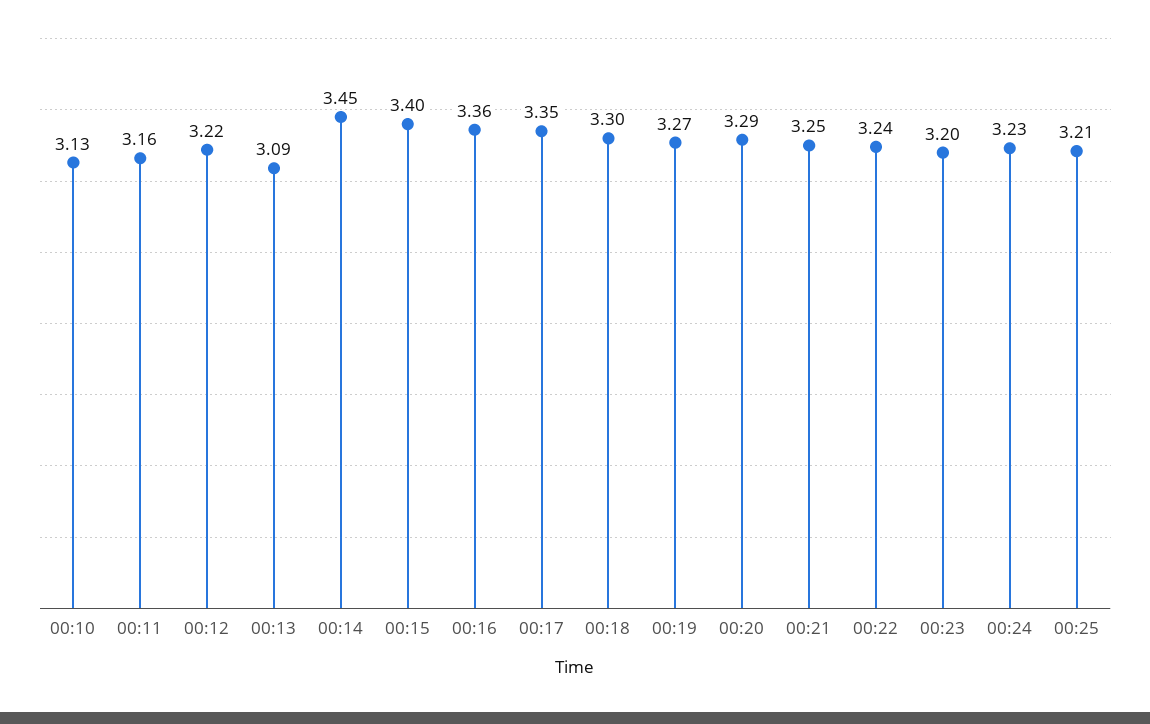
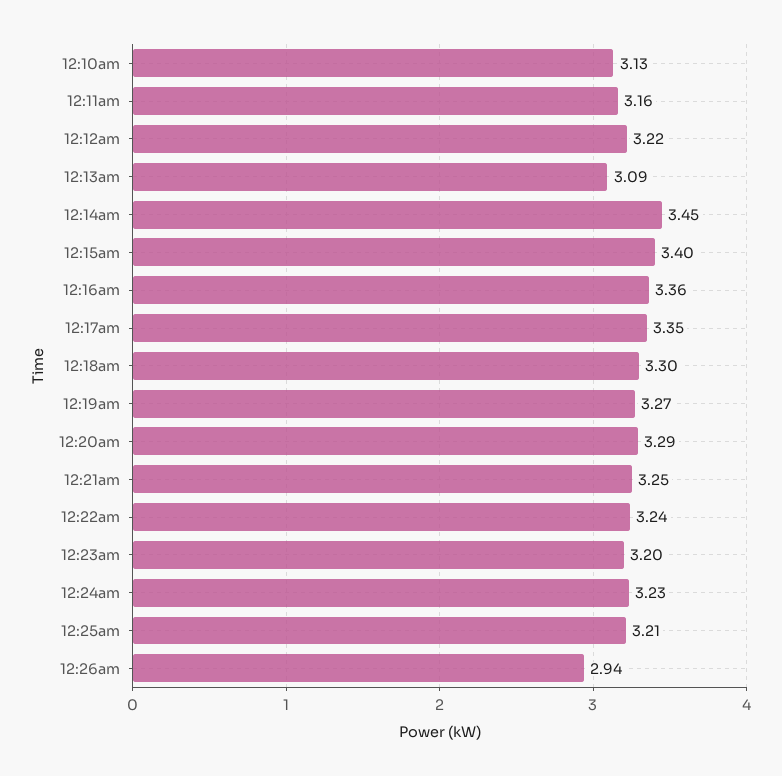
12:26am: none -> 2.94

